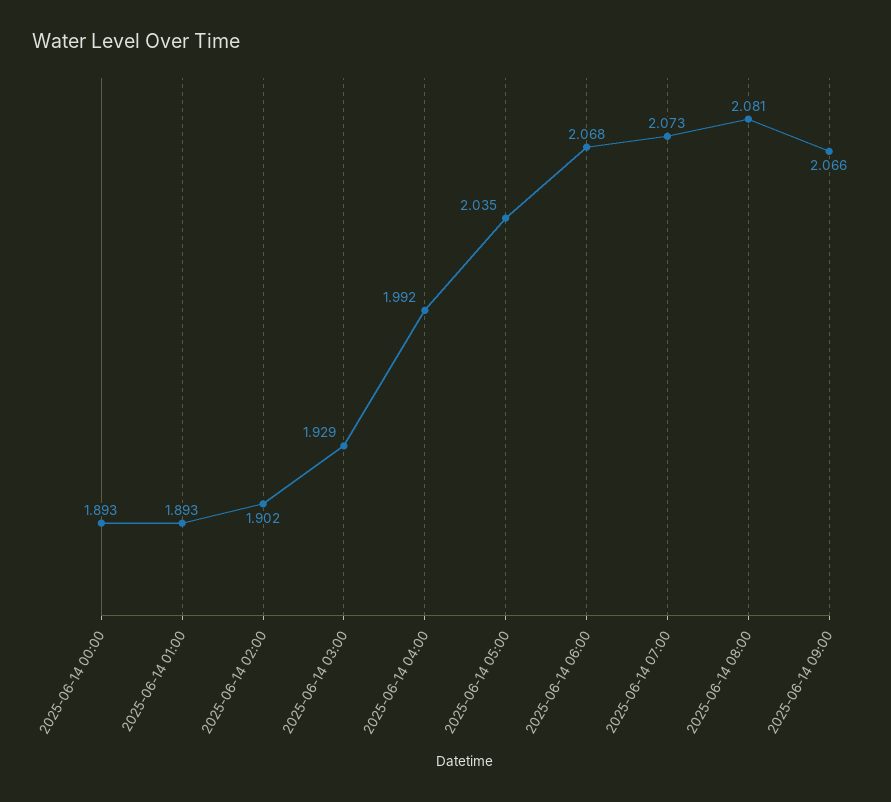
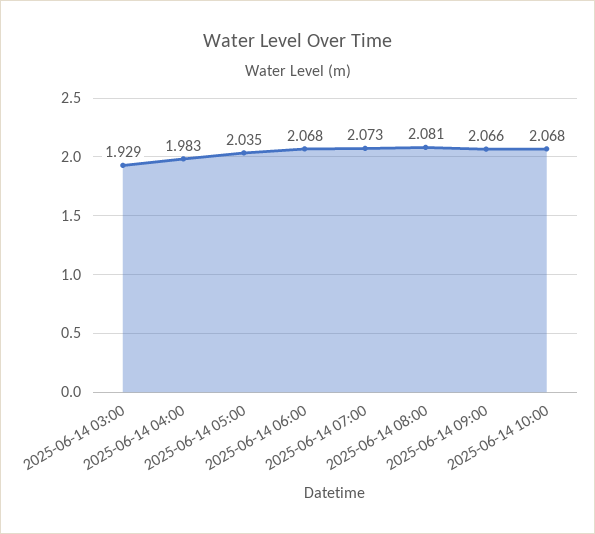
2025-06-14 00:00: 1.893 -> none
2025-06-14 01:00: 1.893 -> none
2025-06-14 02:00: 1.902 -> none
2025-06-14 04:00: 1.992 -> 1.983
2025-06-14 10:00: none -> 2.068

